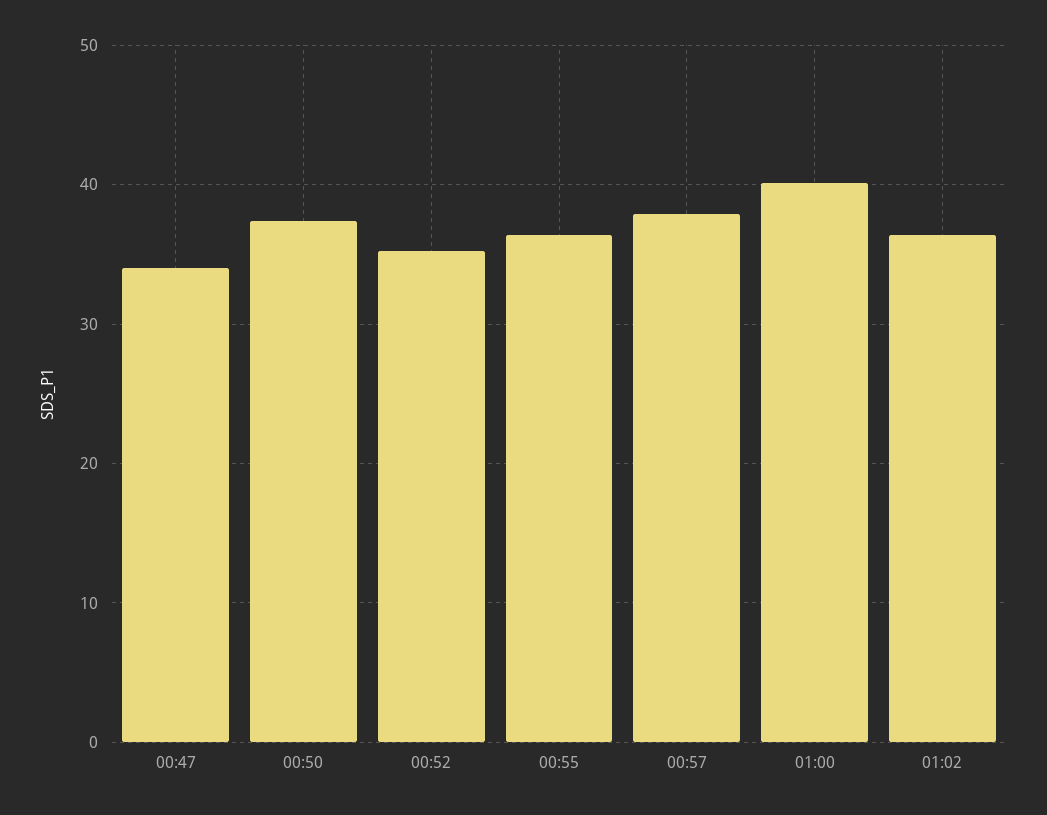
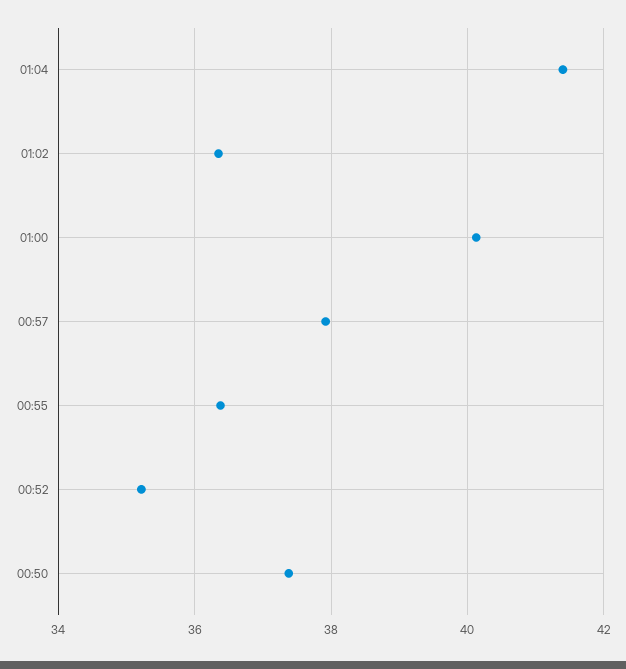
00:47: 34 -> none
01:04: none -> 41.4

